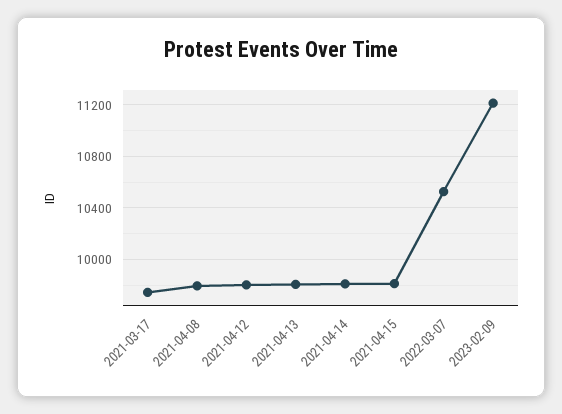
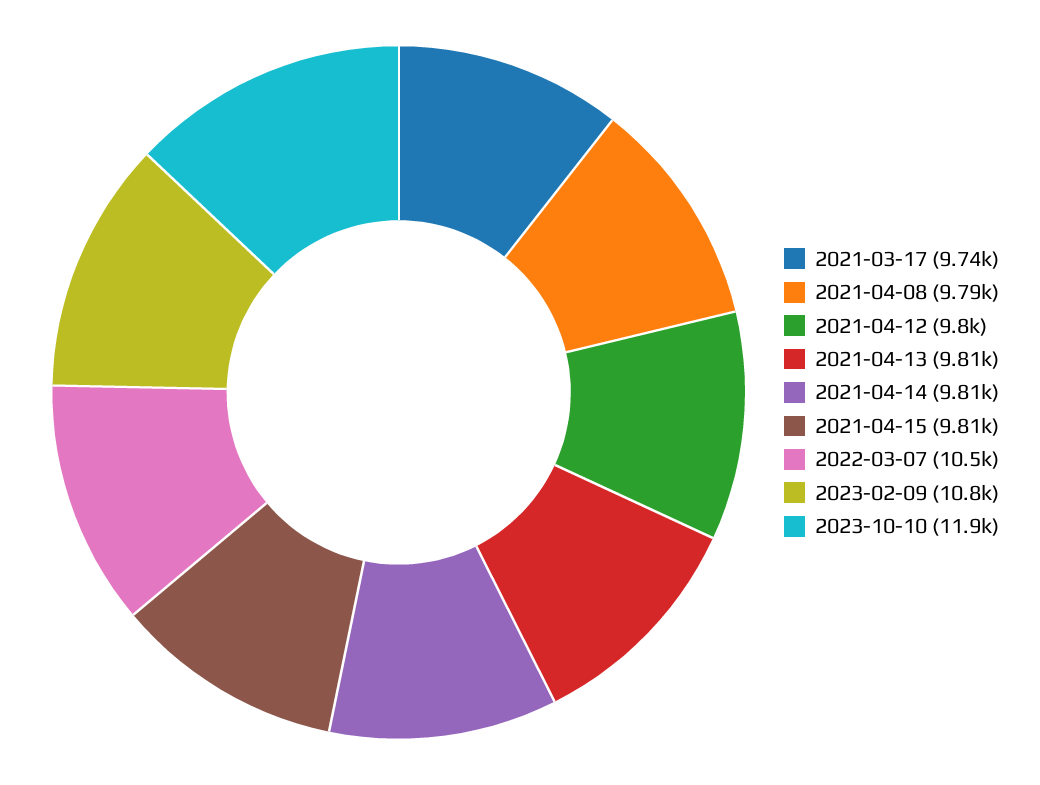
2023-02-09: 11200 -> 10800
2023-10-10: none -> 11900

